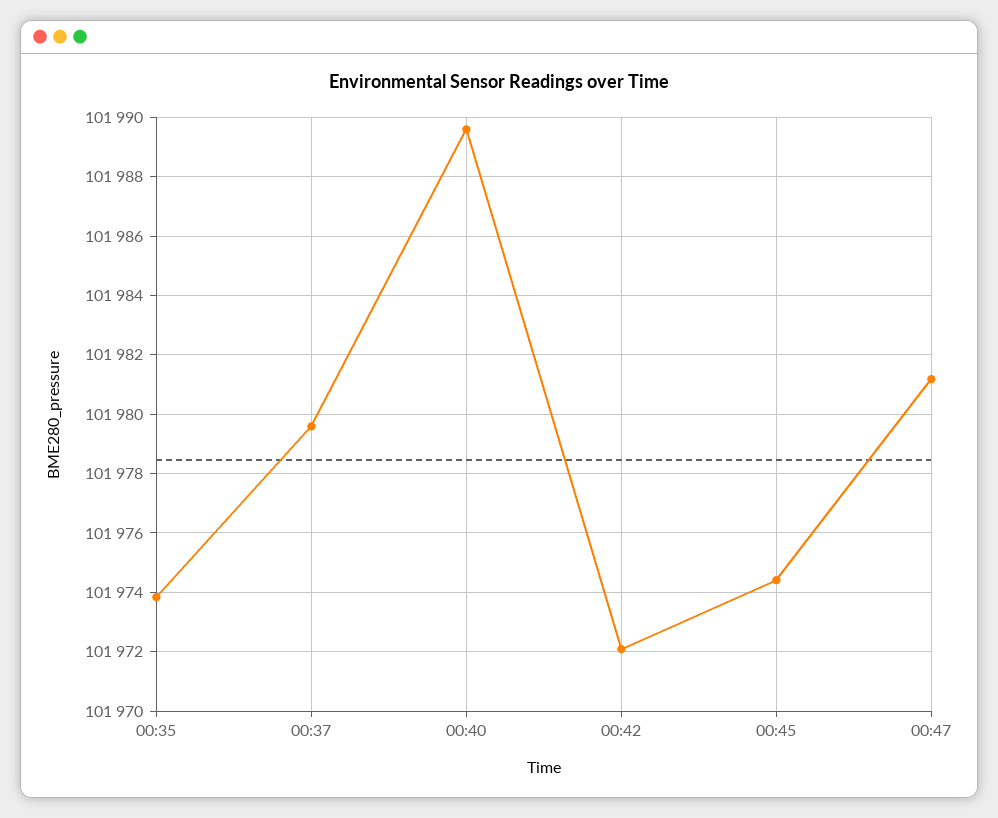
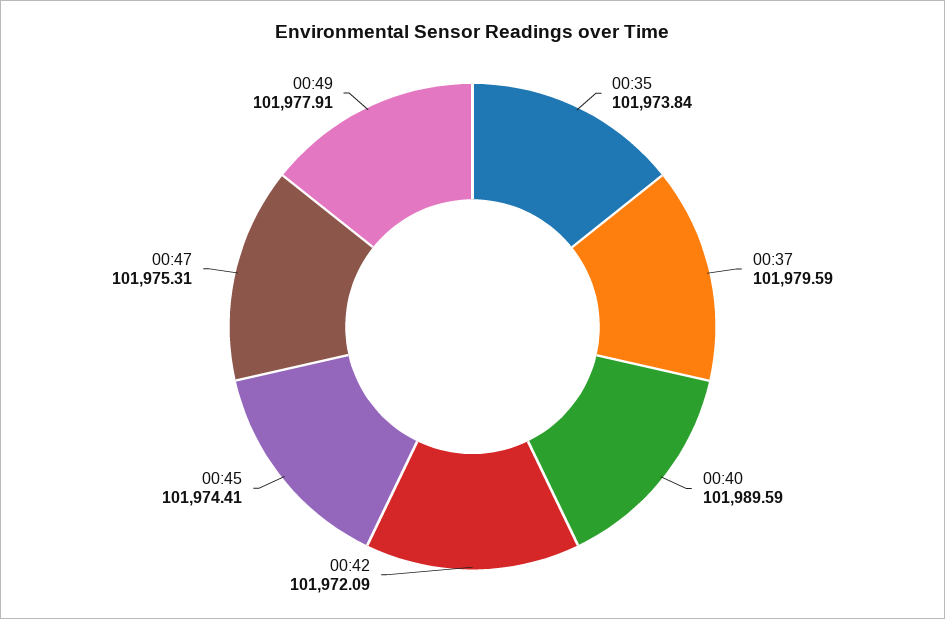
00:47: 101981.25 -> 101975.31
00:49: none -> 101977.91

